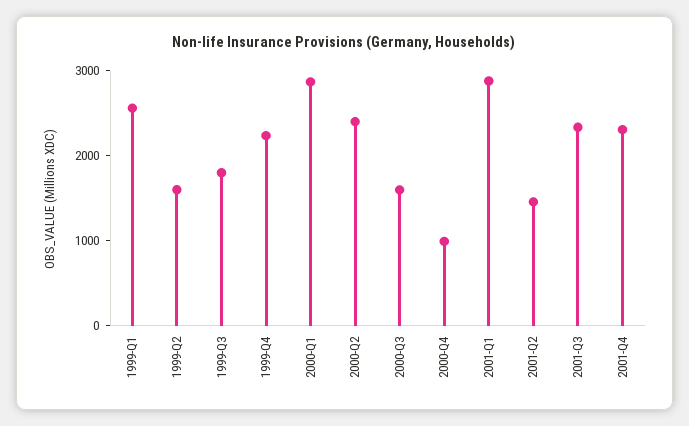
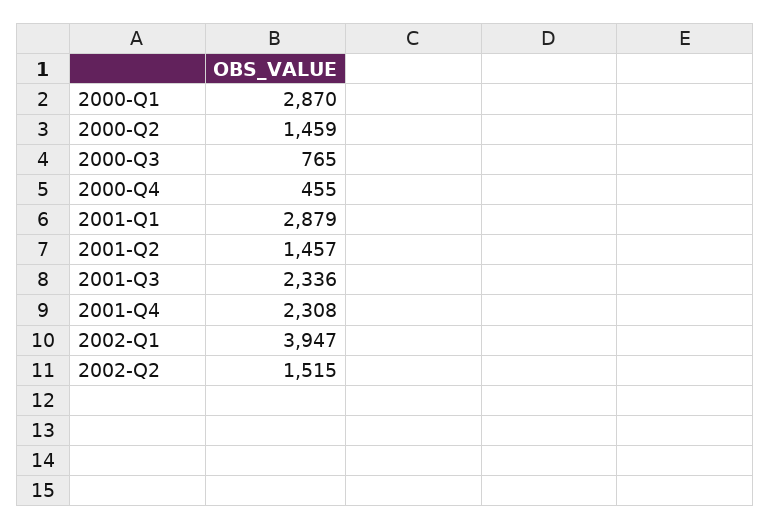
1999-Q1: 2600 -> none
1999-Q2: 1600 -> none
1999-Q3: 1800 -> none
1999-Q4: 2200 -> none
2000-Q2: 2400 -> 1459
2000-Q3: 1600 -> 765
2000-Q4: 1000 -> 455
2002-Q1: none -> 3947
2002-Q2: none -> 1515

